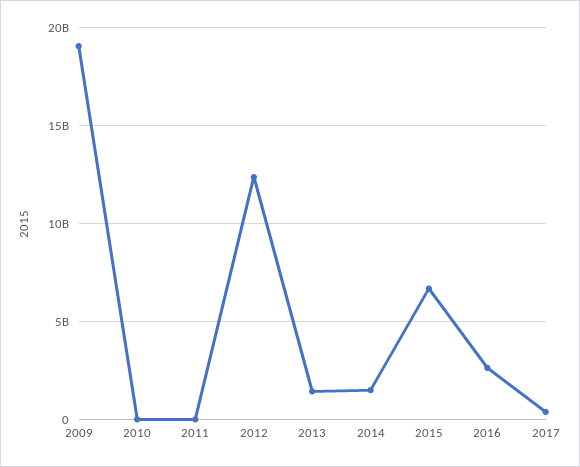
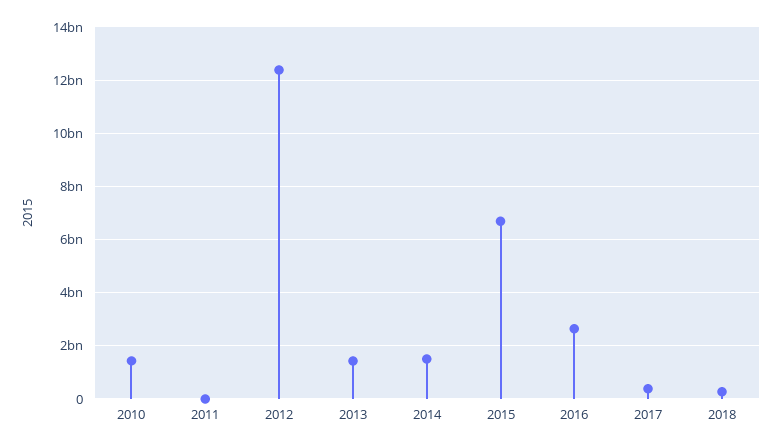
2009: 19000000000 -> none
2010: 0 -> 1500000000
2018: none -> 250000000

